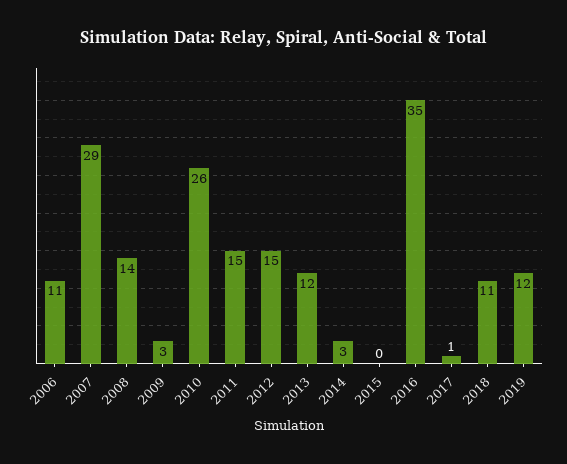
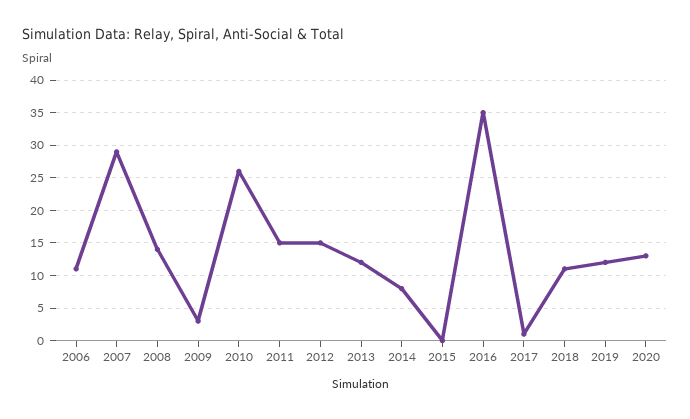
2014: 3 -> 8
2020: none -> 13

